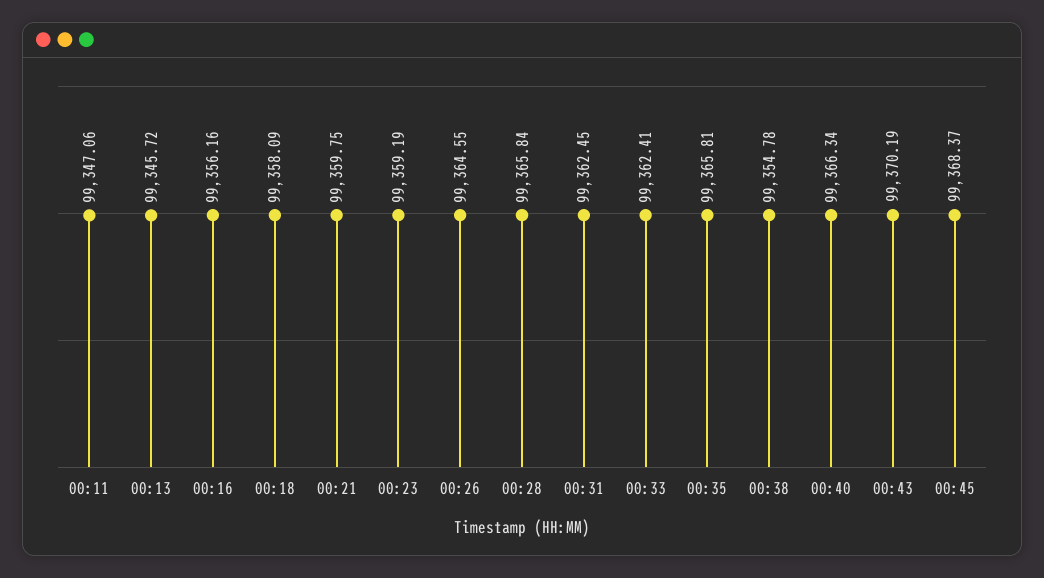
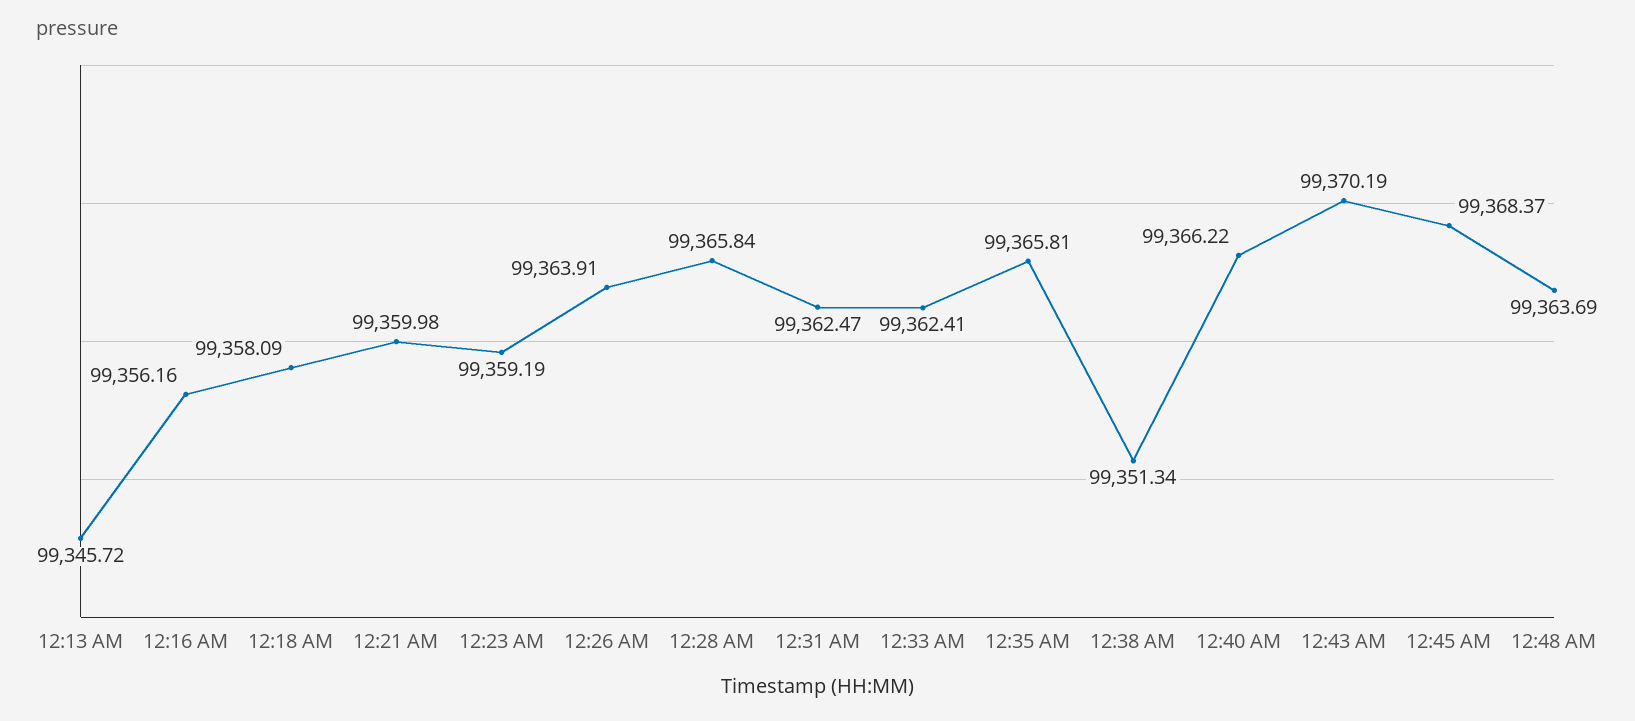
00:11: 99347.06 -> none
00:21: 99359.75 -> 99359.98
00:26: 99364.55 -> 99363.91
00:31: 99362.45 -> 99362.47
00:38: 99354.78 -> 99351.34
00:40: 99366.34 -> 99366.22
12:48 AM: none -> 99363.69

